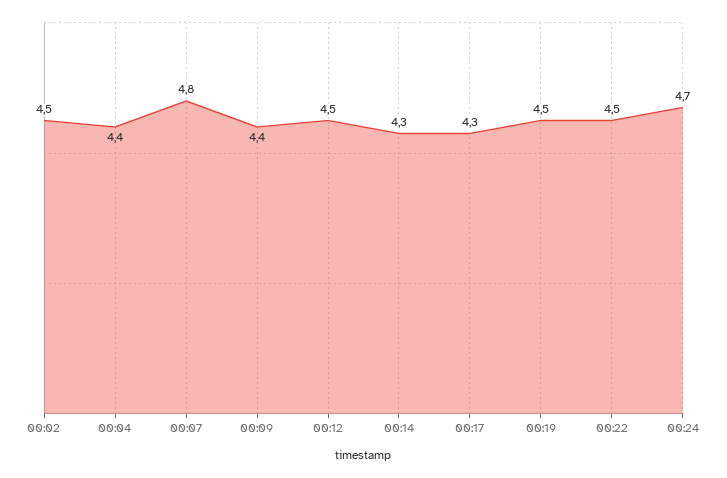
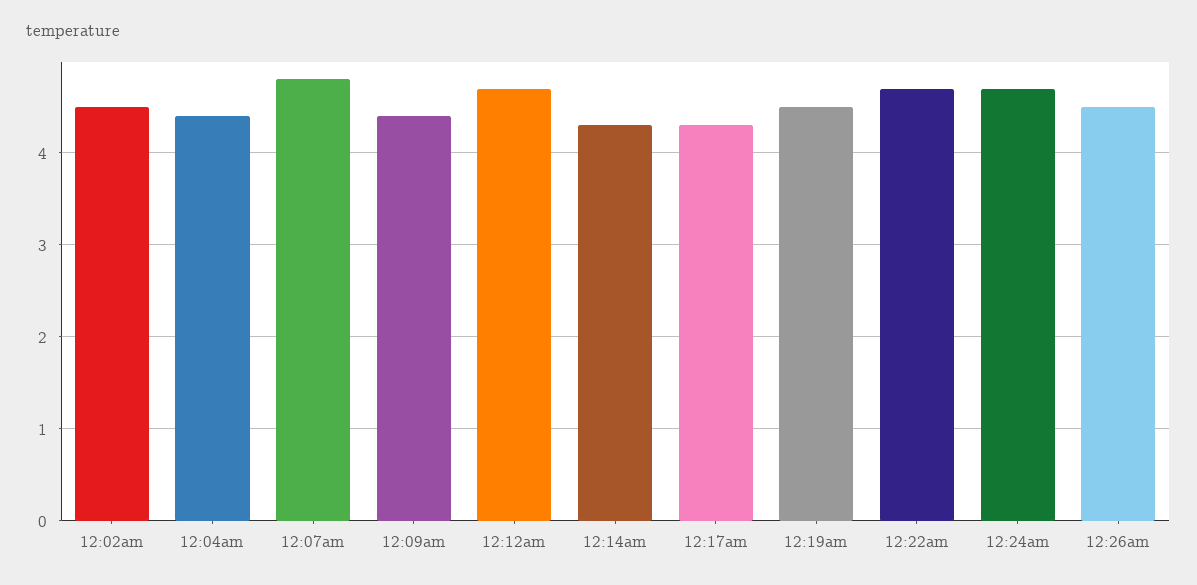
00:12: 4.5 -> 4.7
00:22: 4.5 -> 4.7
12:26am: none -> 4.5

